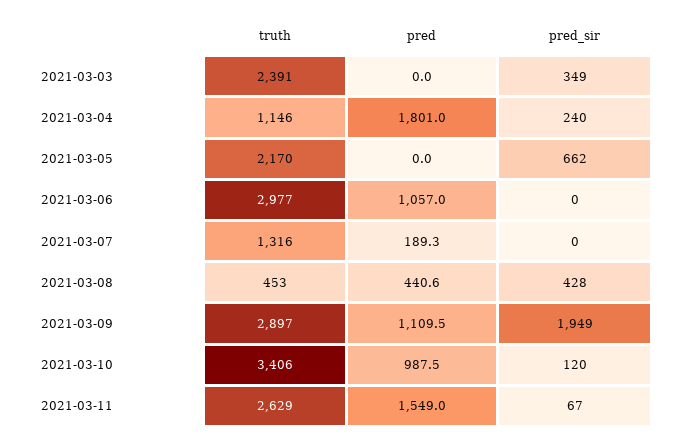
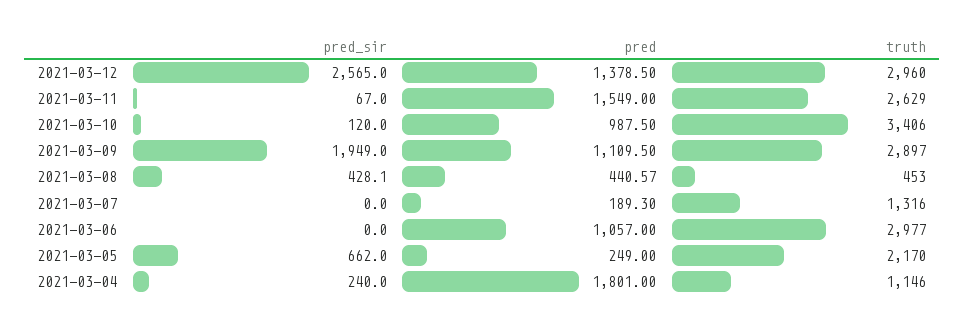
truth, 2021-03-03: 2391 -> none
pred, 2021-03-03: 0 -> none
pred_sir, 2021-03-03: 349 -> none
pred, 2021-03-05: 0 -> 249
pred_sir, 2021-03-12: none -> 2565
pred, 2021-03-12: none -> 1378.5
truth, 2021-03-12: none -> 2960

